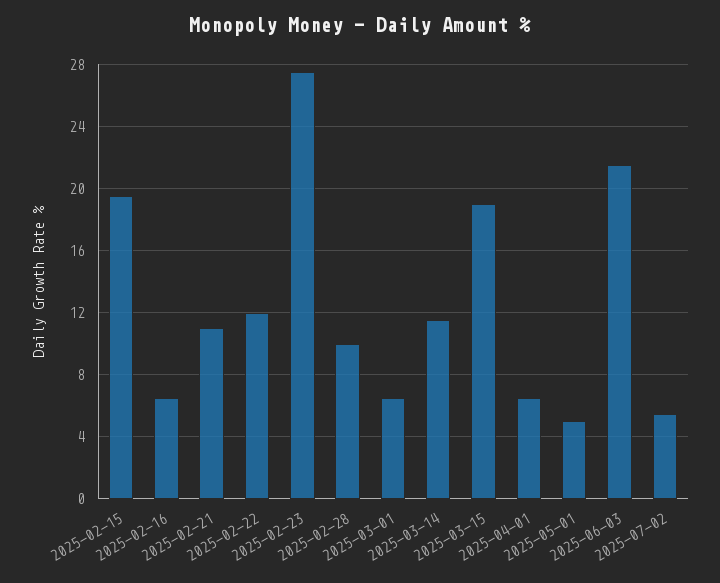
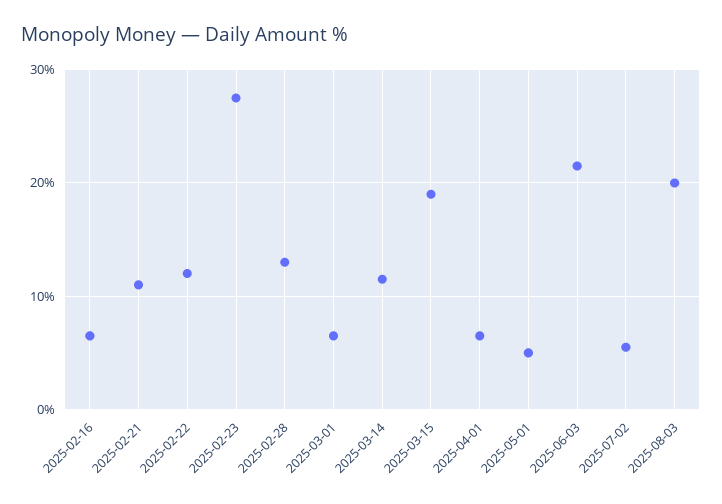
2025-02-15: 19.5 -> none
2025-02-28: 10 -> 13
2025-08-03: none -> 20

